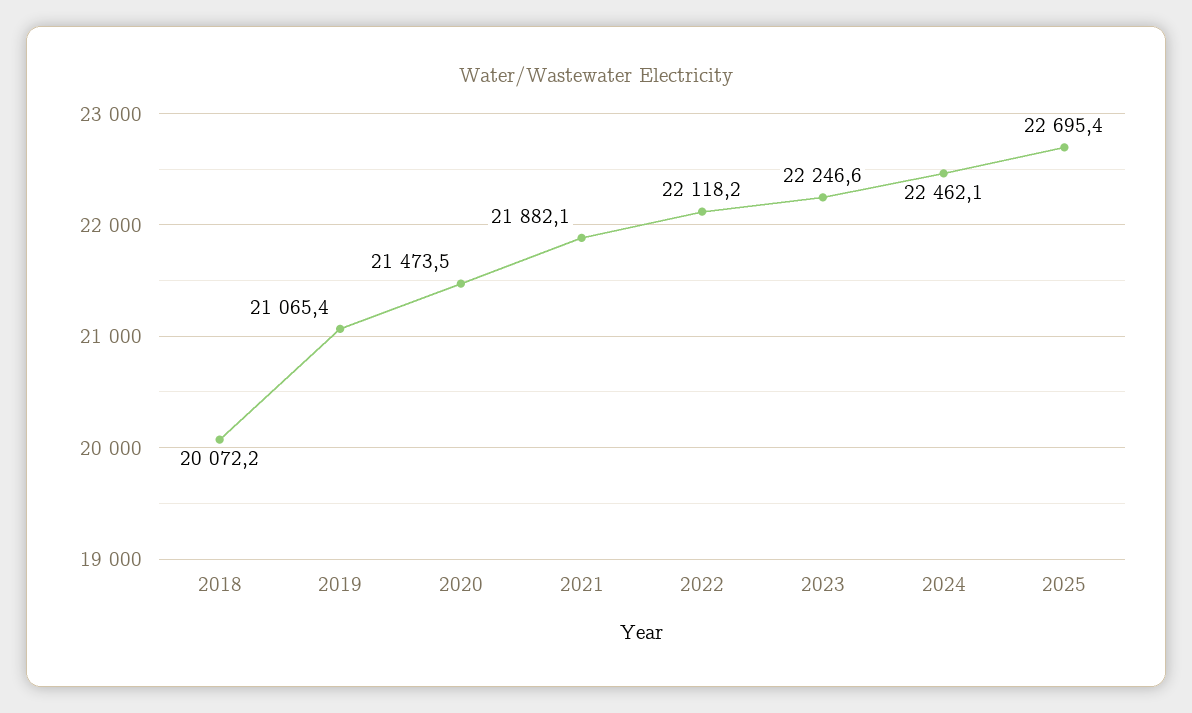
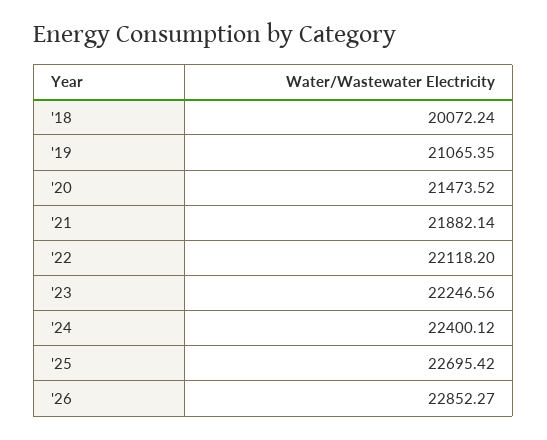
2024: 22462.1 -> 22400.12
'26: none -> 22852.27

